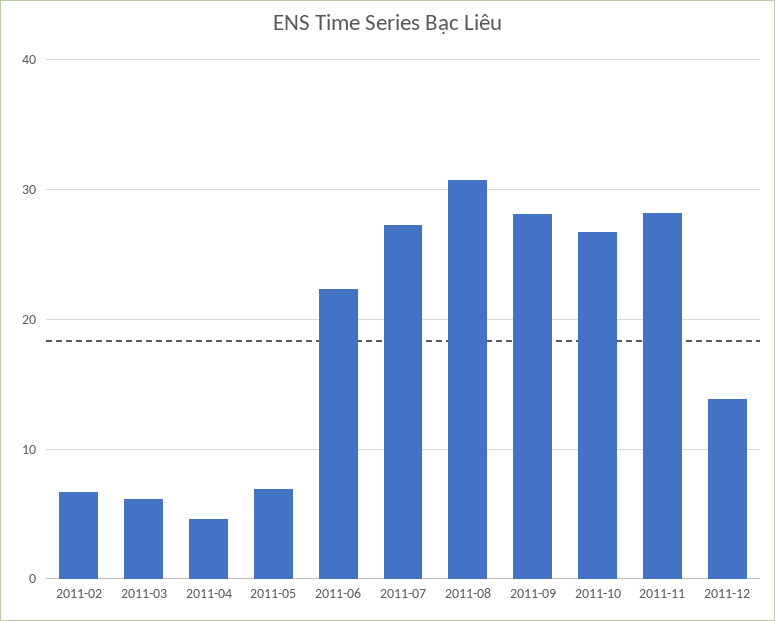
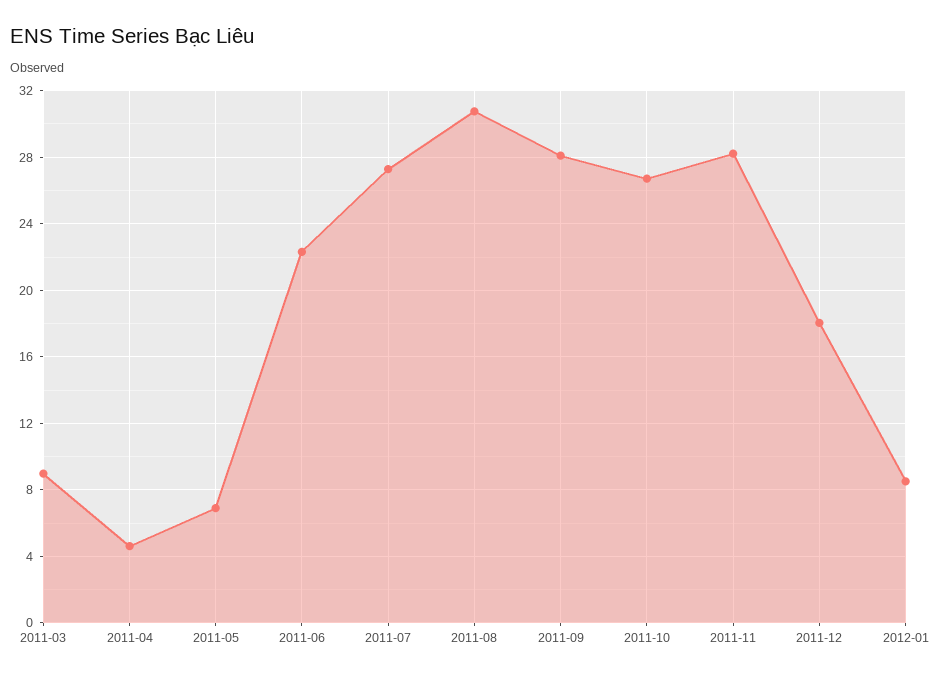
2011-02: 7 -> none
2011-03: 6 -> 9
2011-12: 14 -> 18
2012-01: none -> 8.5

